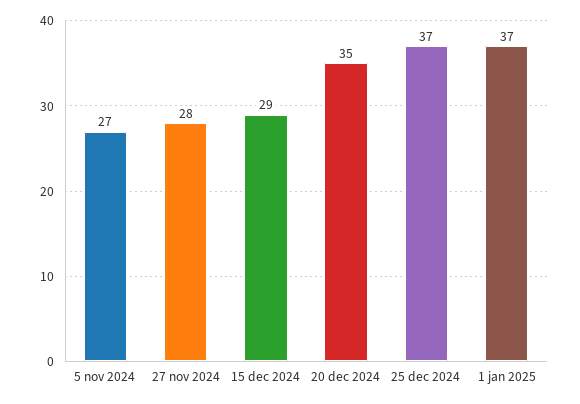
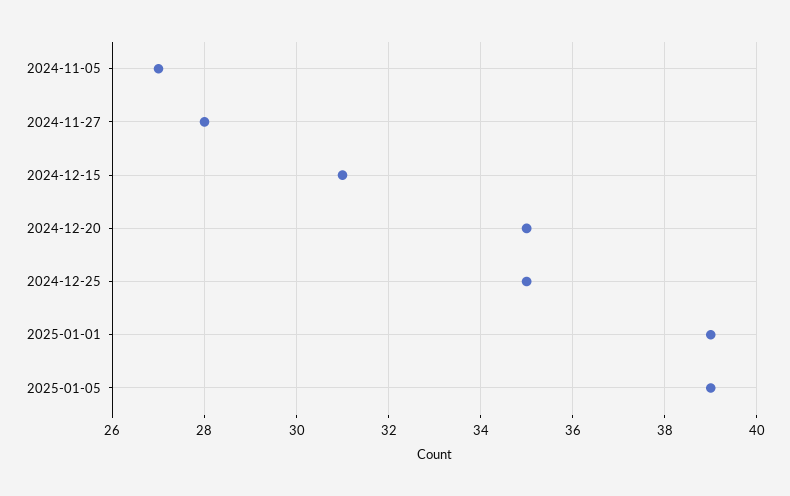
15 dec 2024: 29 -> 31
25 dec 2024: 37 -> 35
1 jan 2025: 37 -> 39
2025-01-05: none -> 39

